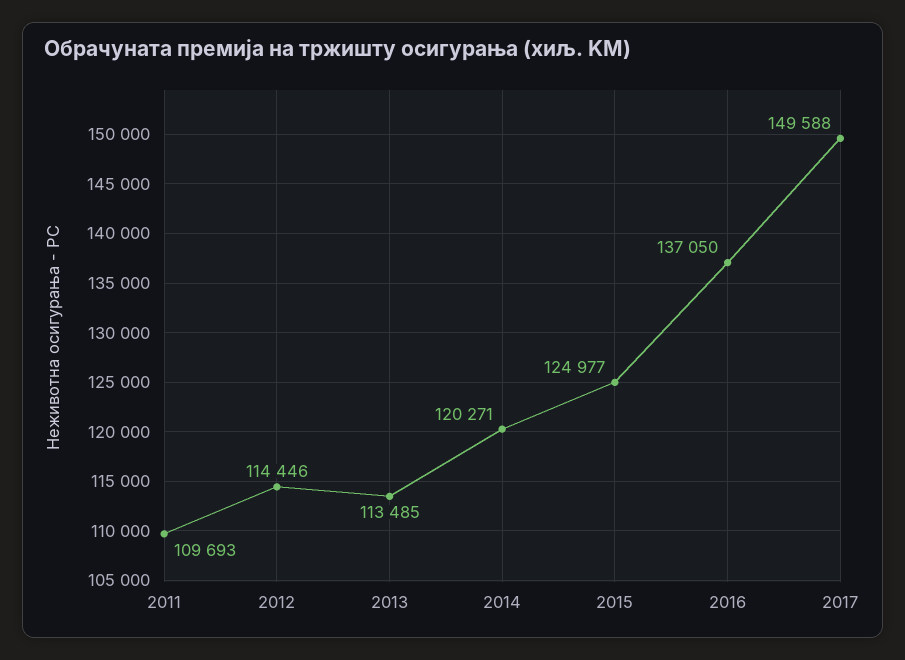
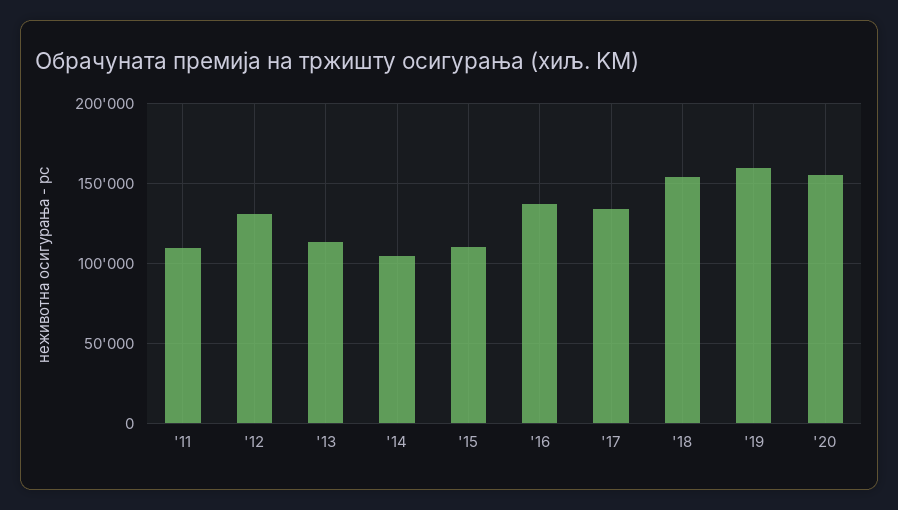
2012: 114446 -> 130000
2014: 120271 -> 105000
2015: 124977 -> 110000
2017: 149588 -> 135000
'18: none -> 155000
'19: none -> 160000
'20: none -> 155000

